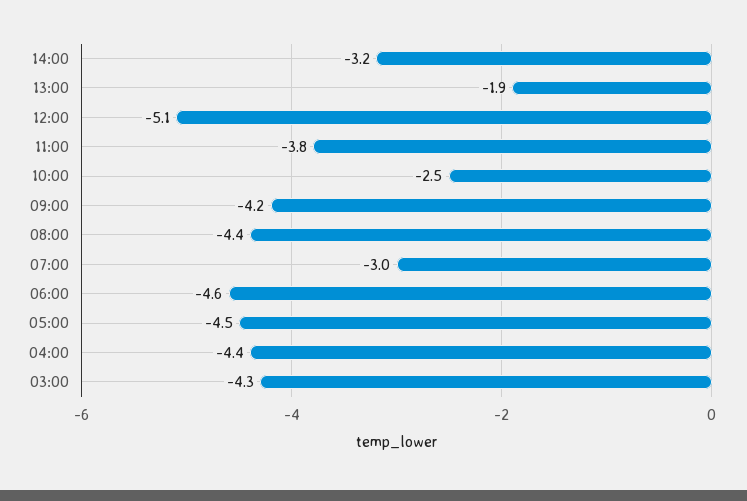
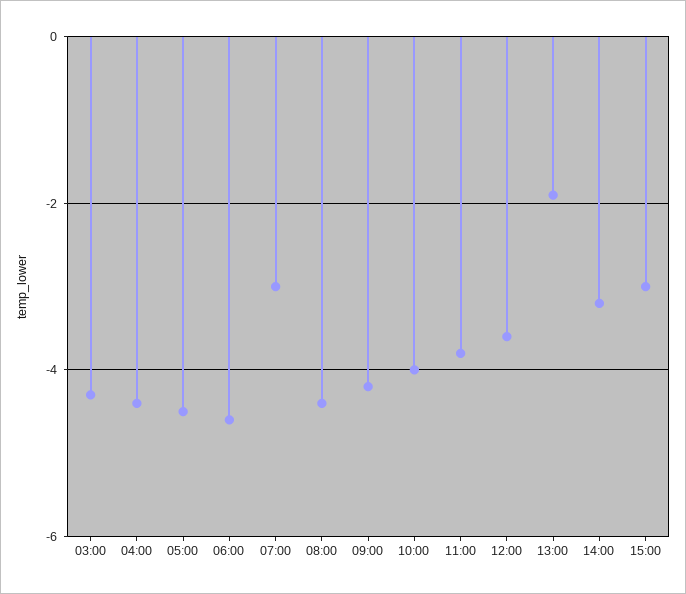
12:00: -5.1 -> -3.5
10:00: -2.5 -> -4
15:00: none -> -3

